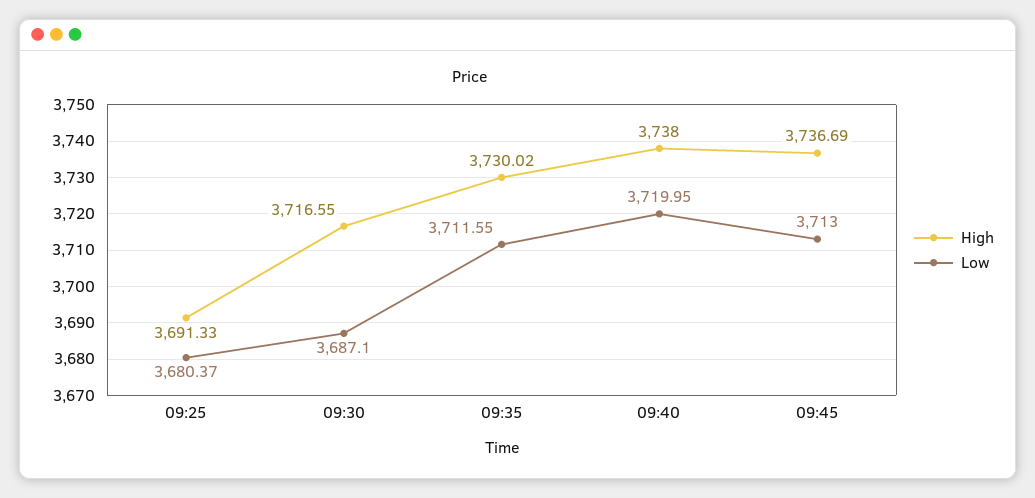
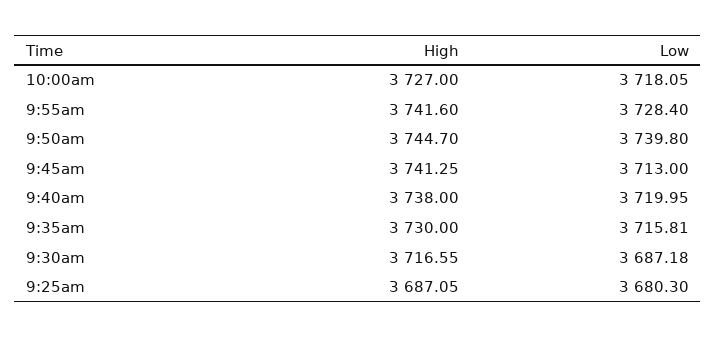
High, 09:25: 3691.33 -> 3687.05
Low, 09:25: 3680.37 -> 3680.3
Low, 09:30: 3687.1 -> 3687.18
High, 09:35: 3730.02 -> 3730
Low, 09:35: 3711.55 -> 3715.81
High, 09:45: 3736.69 -> 3741.25
High, 10:00am: none -> 3727
Low, 10:00am: none -> 3718.05
High, 9:55am: none -> 3741.6
Low, 9:55am: none -> 3728.4
High, 9:50am: none -> 3744.7
Low, 9:50am: none -> 3739.8

